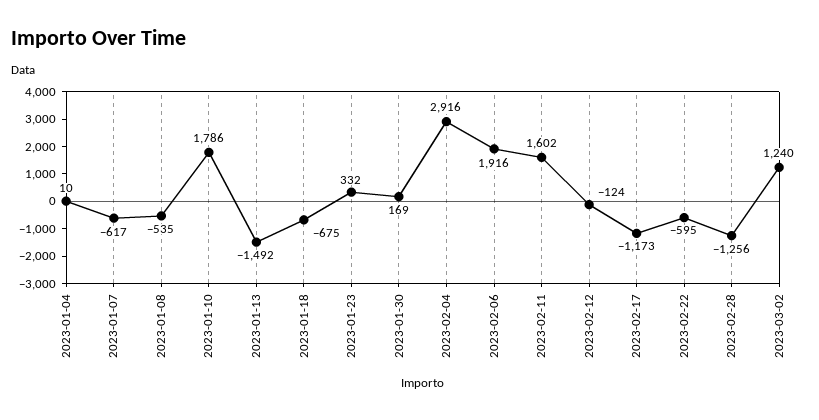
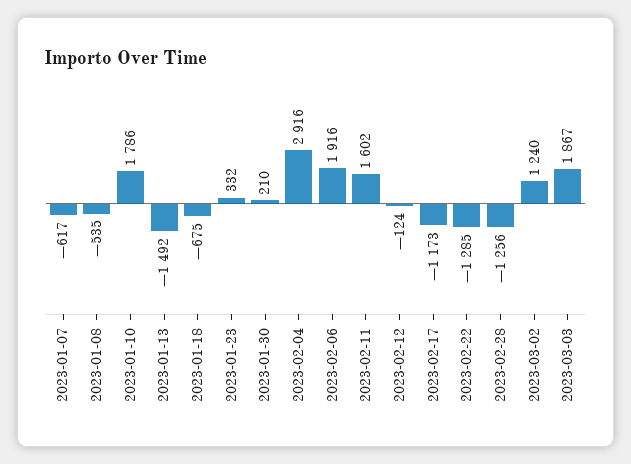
2023-01-04: 10 -> none
2023-01-30: 169 -> 210
2023-02-22: -595 -> -1285
2023-03-03: none -> 1867

